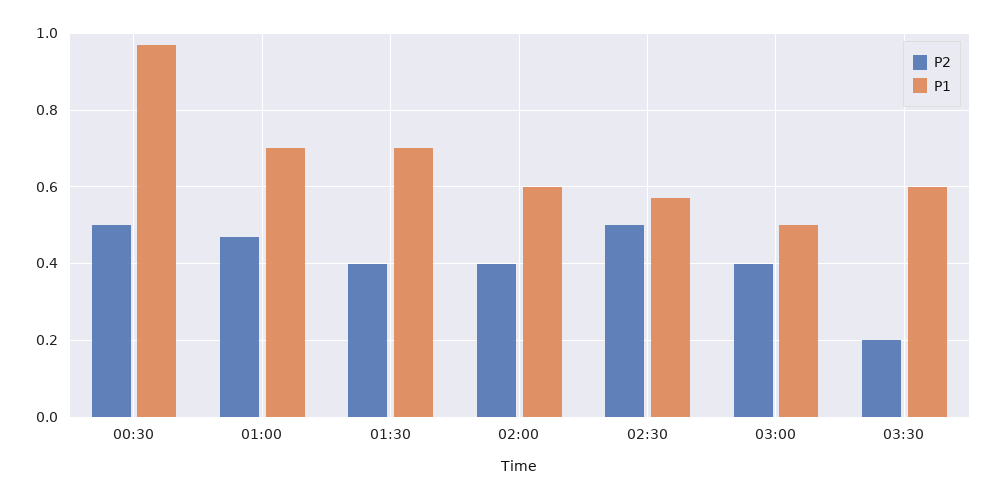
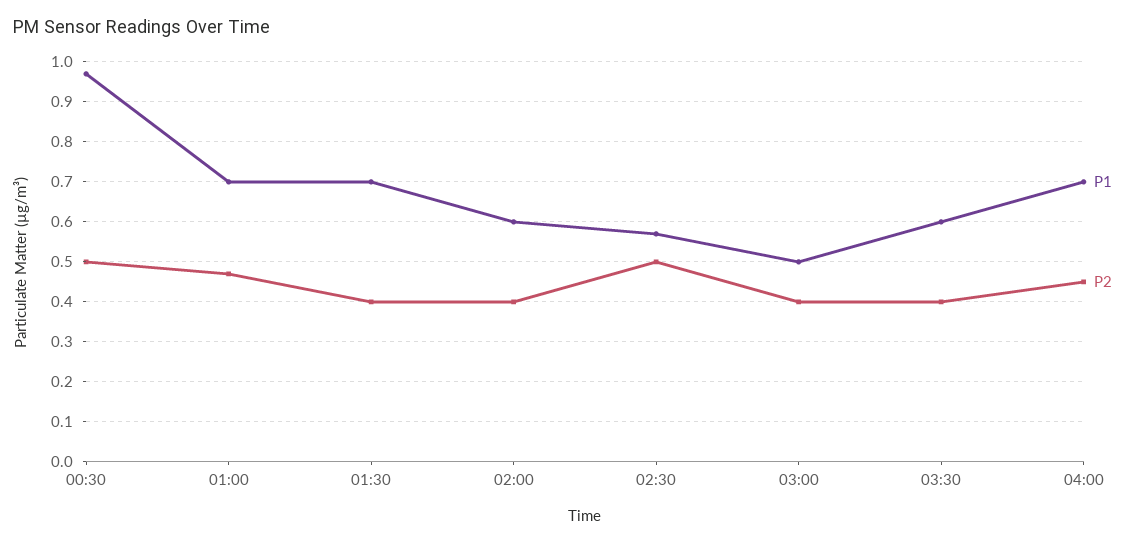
P2, 03:30: 0.2 -> 0.4
P1, 04:00: none -> 0.7
P2, 04:00: none -> 0.45

